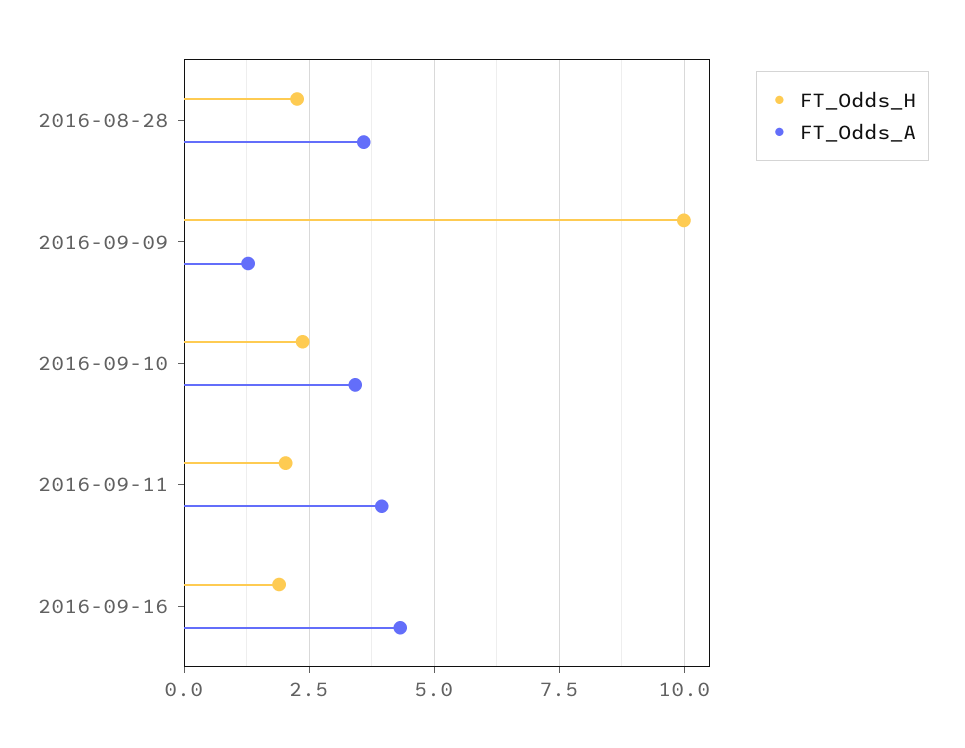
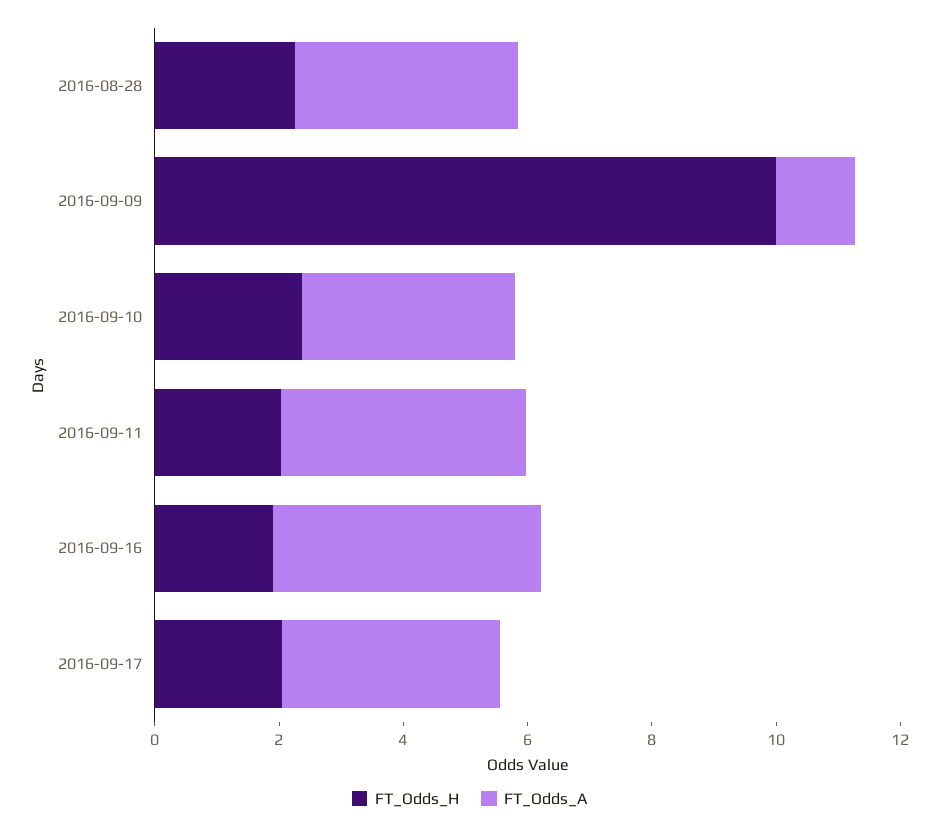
FT_Odds_H, 2016-09-17: none -> 2
FT_Odds_A, 2016-09-17: none -> 3.5

